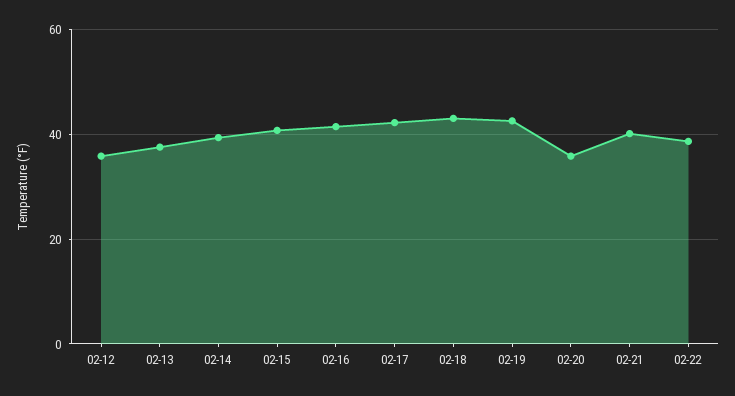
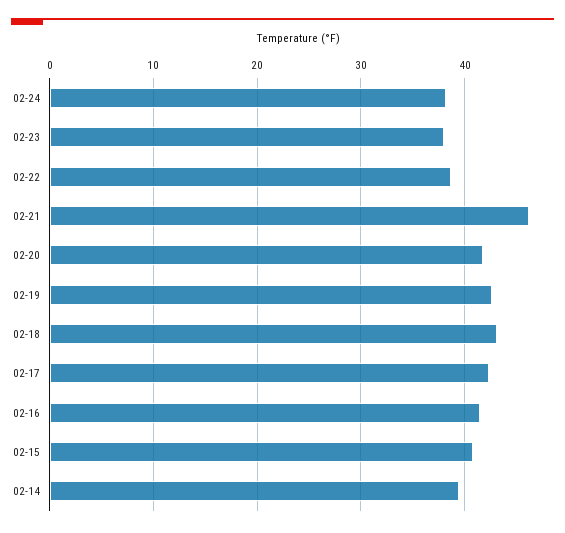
02-12: 36 -> none
02-13: 38 -> none
02-20: 36 -> 42
02-21: 40 -> 46
02-24: none -> 38
02-23: none -> 38

